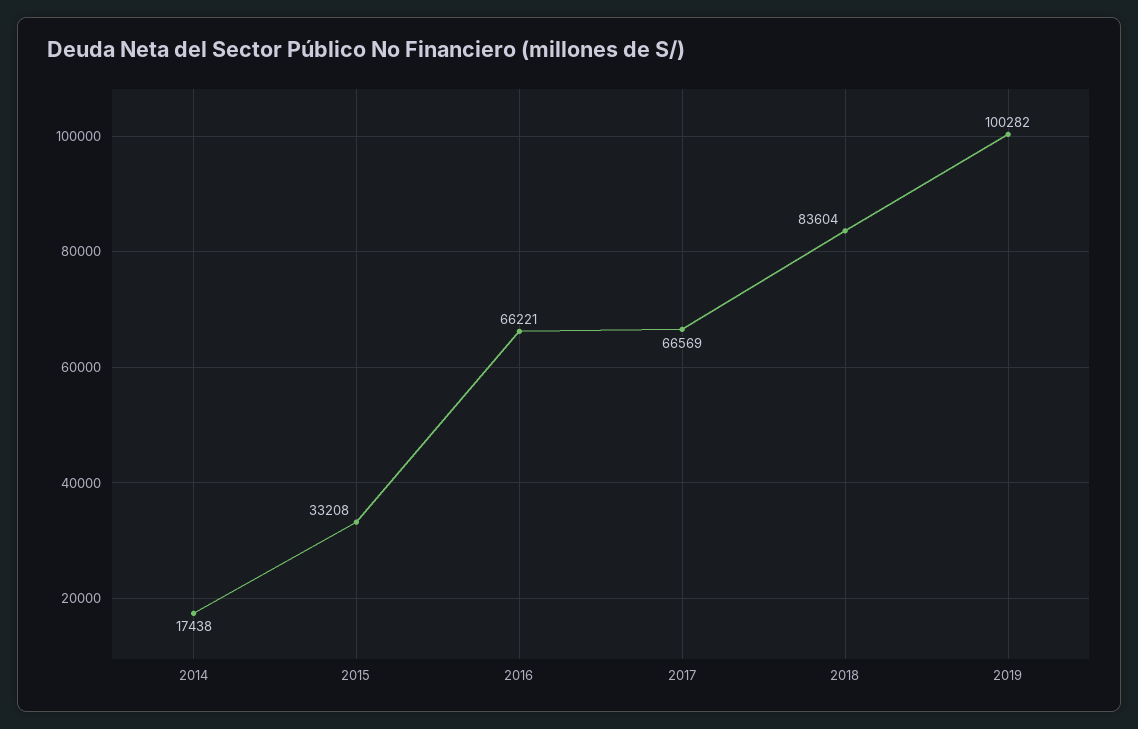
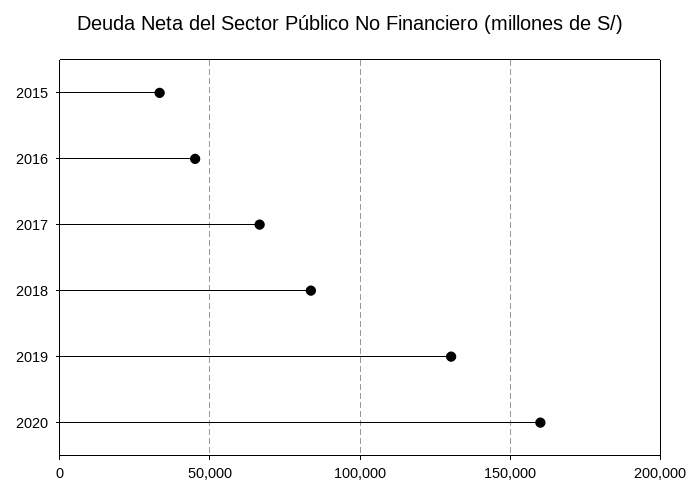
2014: 17438 -> none
2016: 66221 -> 45000
2019: 100282 -> 130000
2020: none -> 160000

